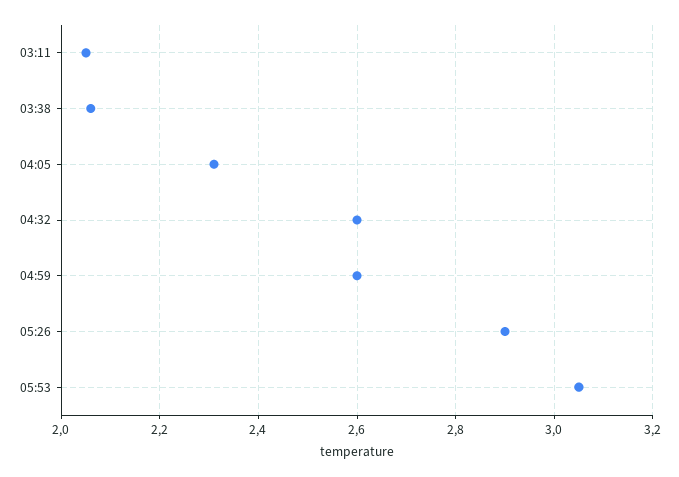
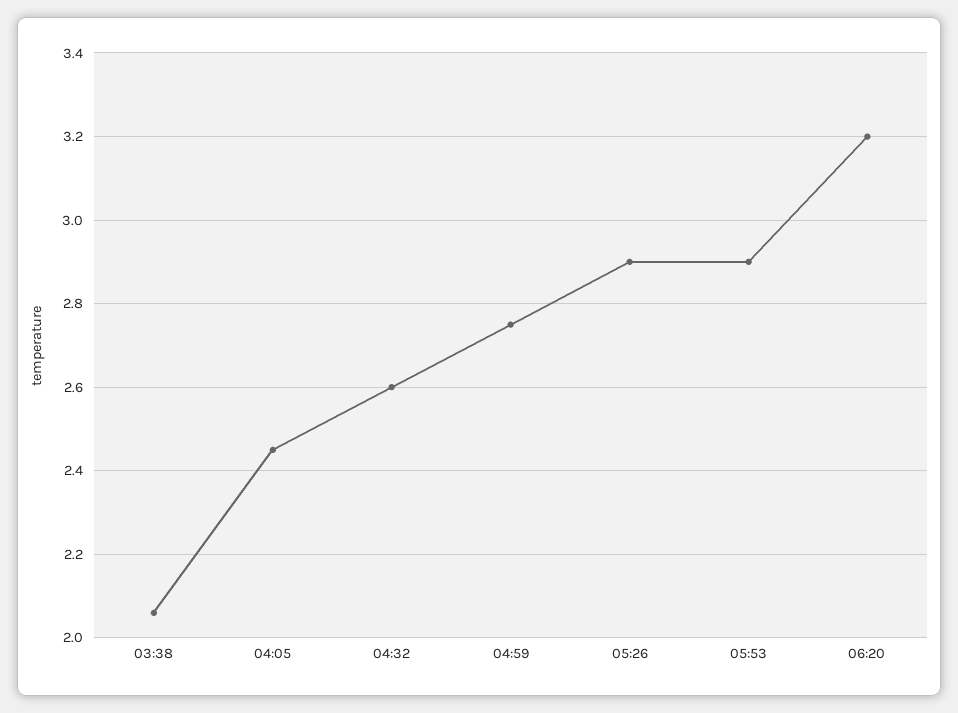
03:11: 2.05 -> none
04:05: 2.3 -> 2.45
04:59: 2.6 -> 2.75
05:53: 3.05 -> 2.9
06:20: none -> 3.2

